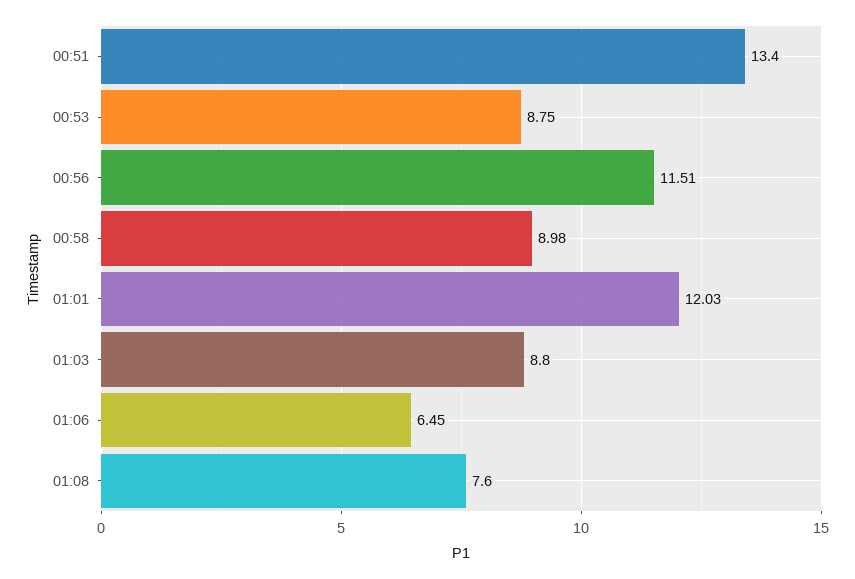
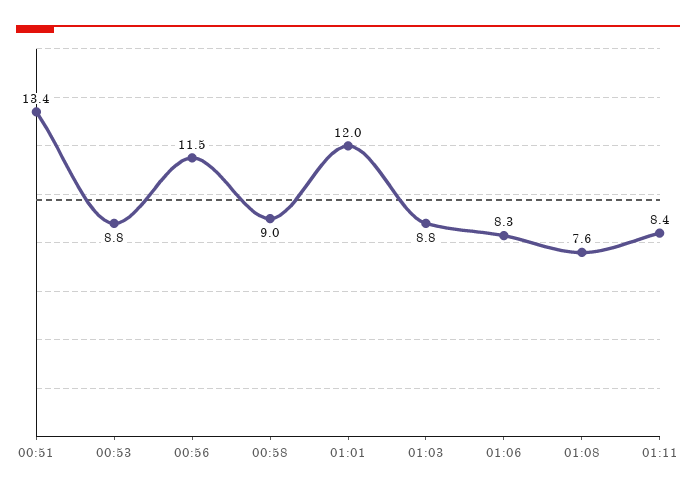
01:06: 6.45 -> 8.3
01:11: none -> 8.4

